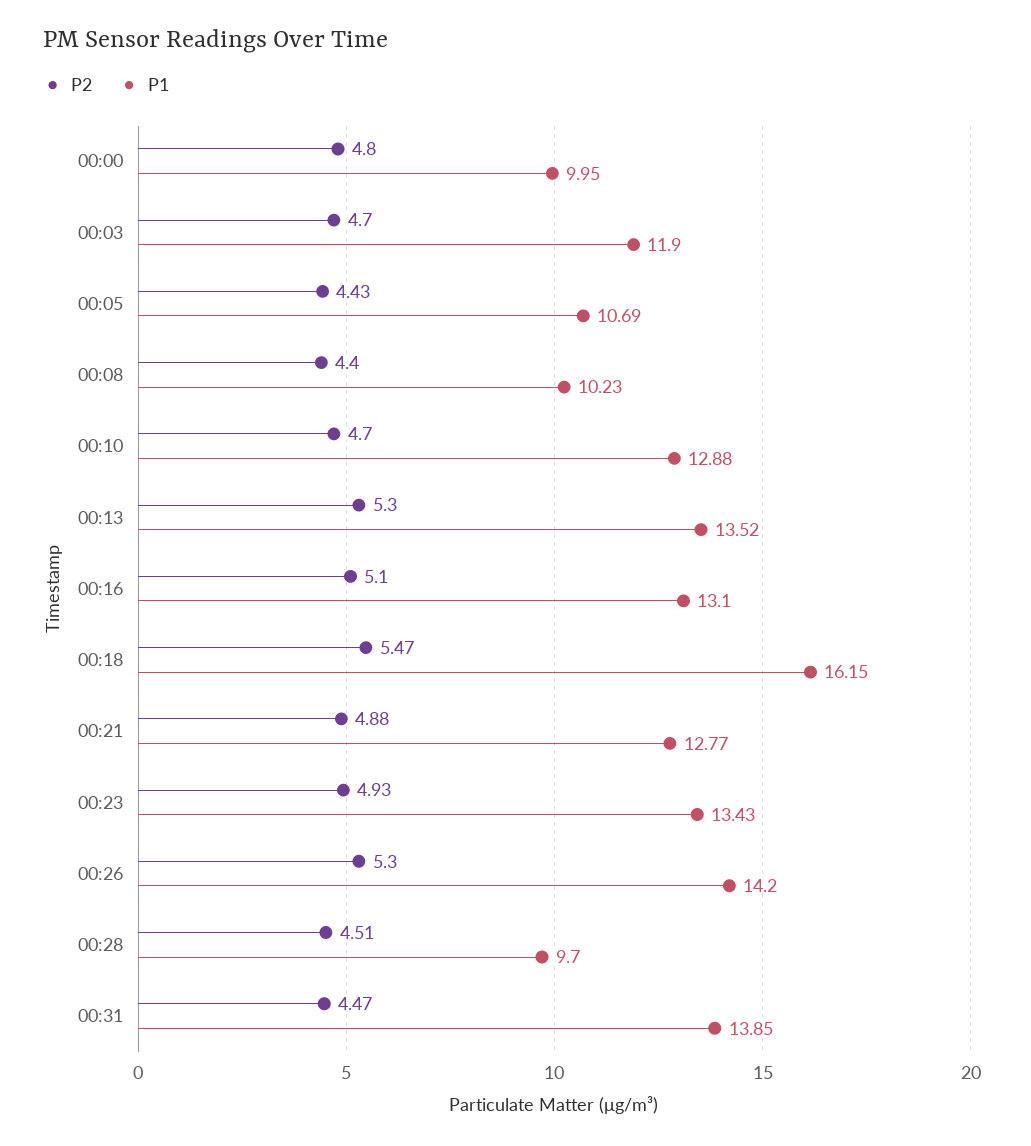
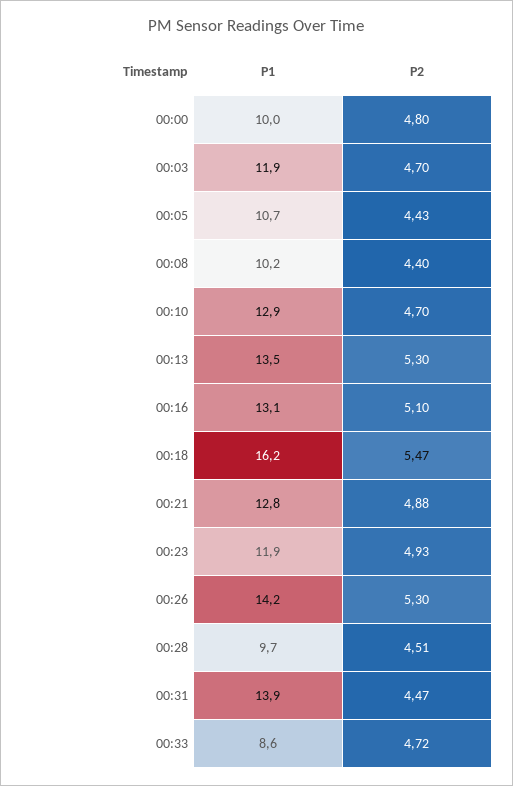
P1, 00:23: 13.43 -> 11.9
P1, 00:33: none -> 8.6
P2, 00:33: none -> 4.72

